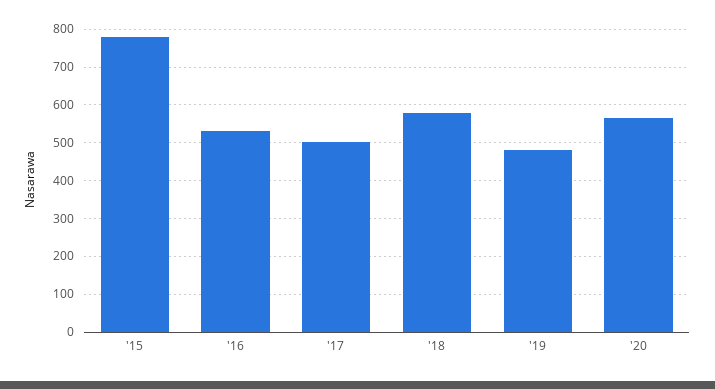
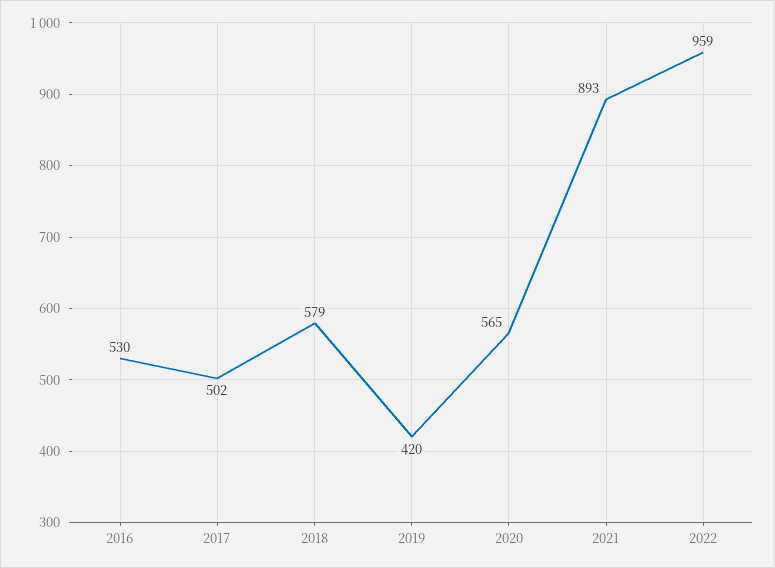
'15: 780 -> none
'19: 480 -> 420
2021: none -> 893
2022: none -> 959

